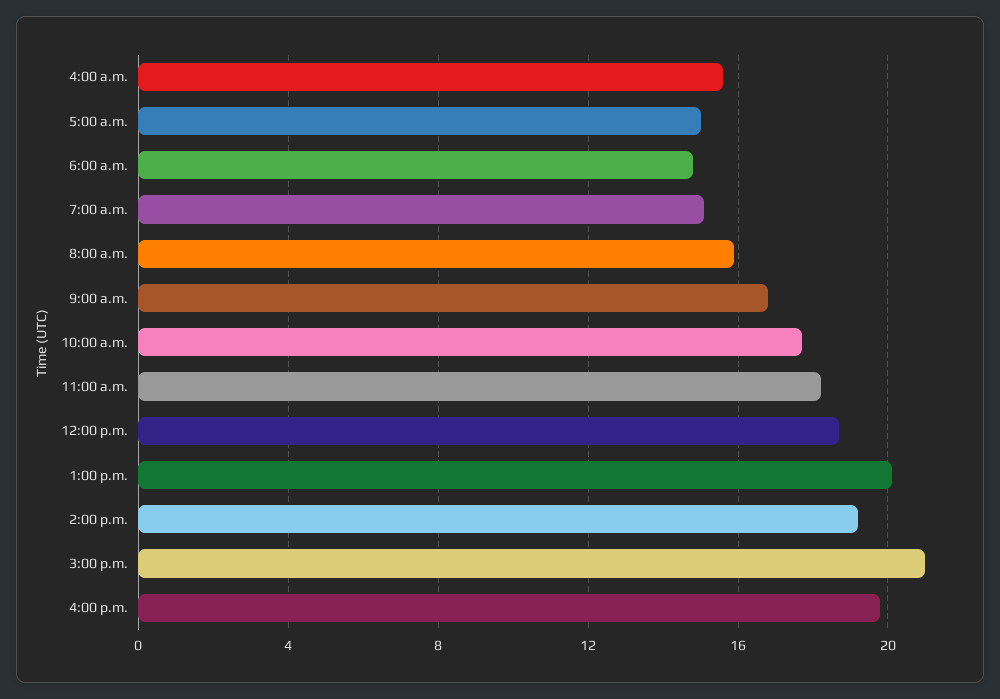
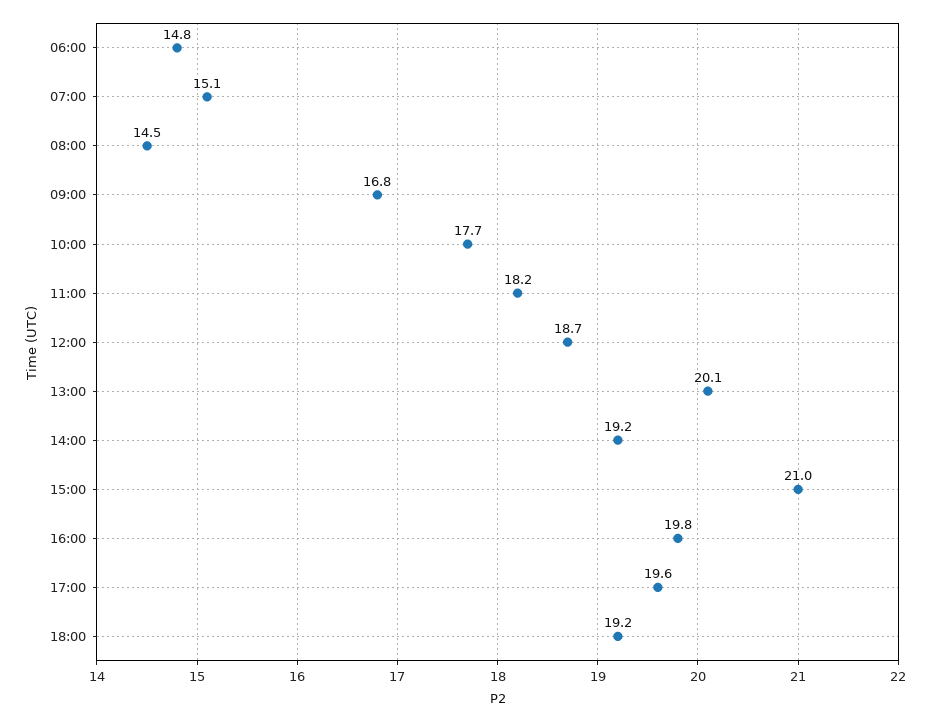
4:00 a.m.: 15.5 -> none
5:00 a.m.: 15 -> none
8:00 a.m.: 16 -> 14.5
17:00: none -> 19.6
18:00: none -> 19.2

